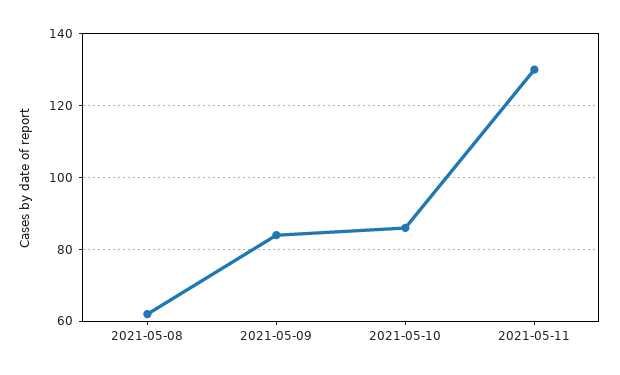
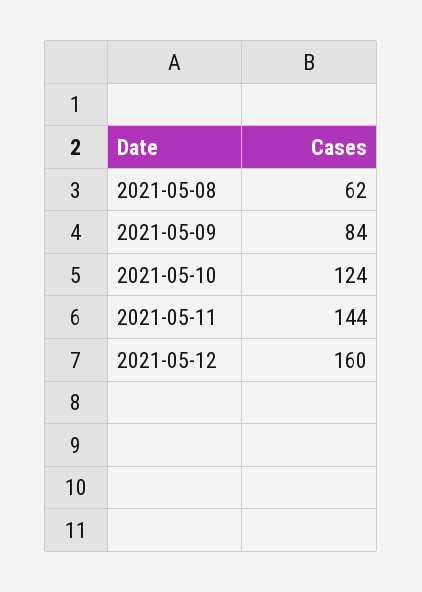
2021-05-10: 85 -> 124
2021-05-11: 130 -> 144
2021-05-12: none -> 160

